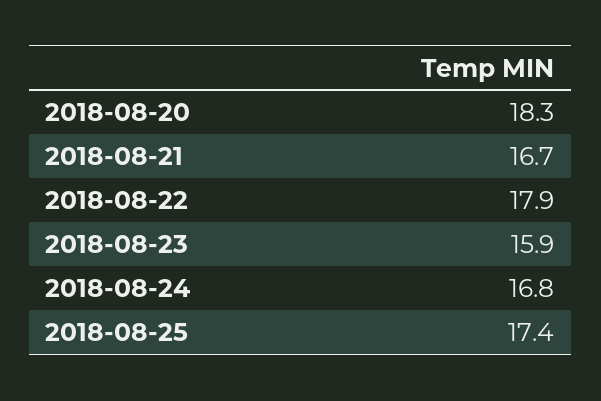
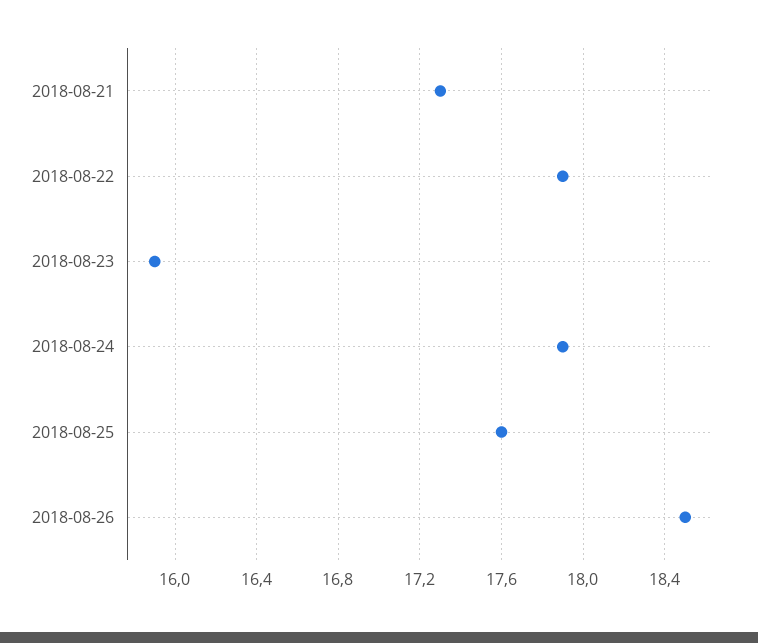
2018-08-20: 18.3 -> none
2018-08-21: 16.7 -> 17.3
2018-08-24: 16.8 -> 17.9
2018-08-25: 17.4 -> 17.6
2018-08-26: none -> 18.5

